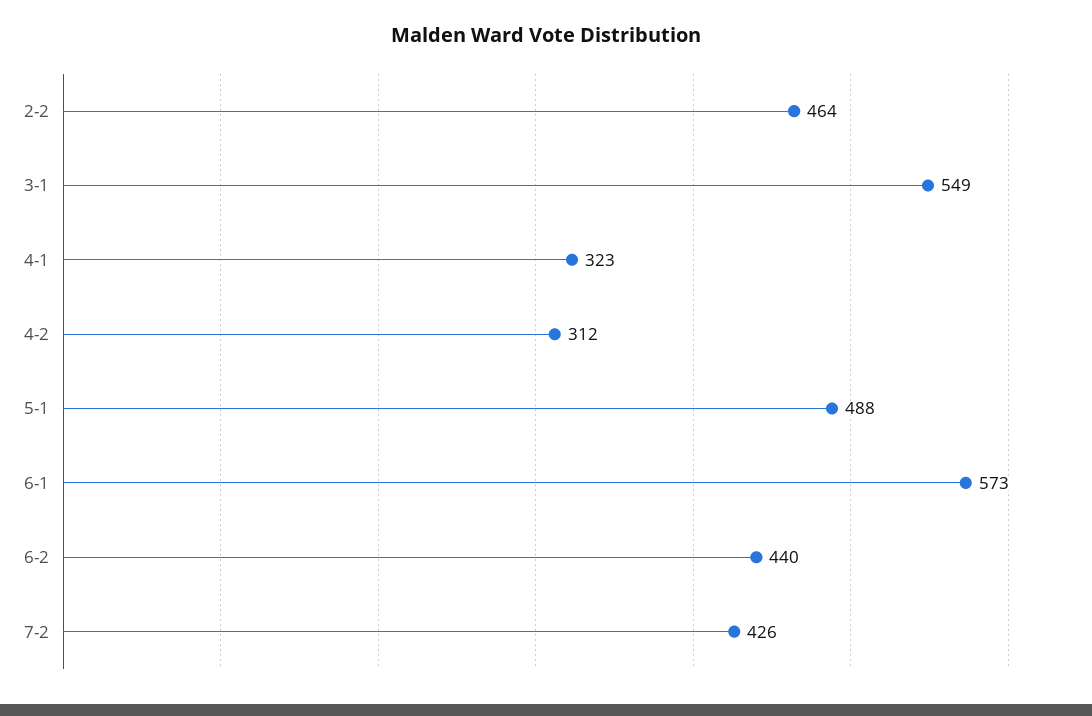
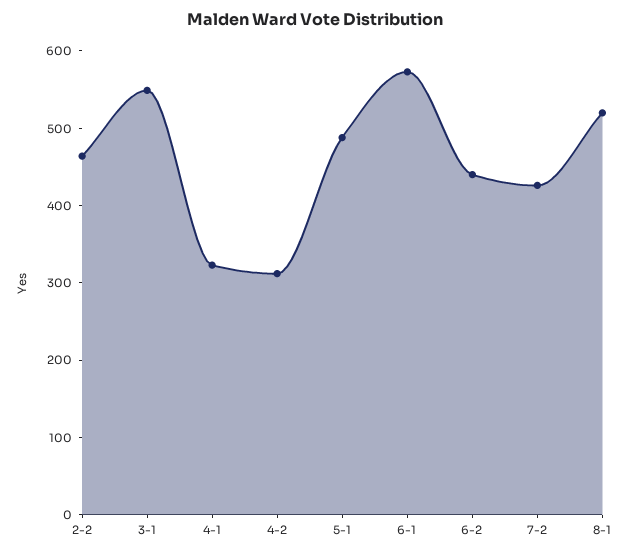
8-1: none -> 520

